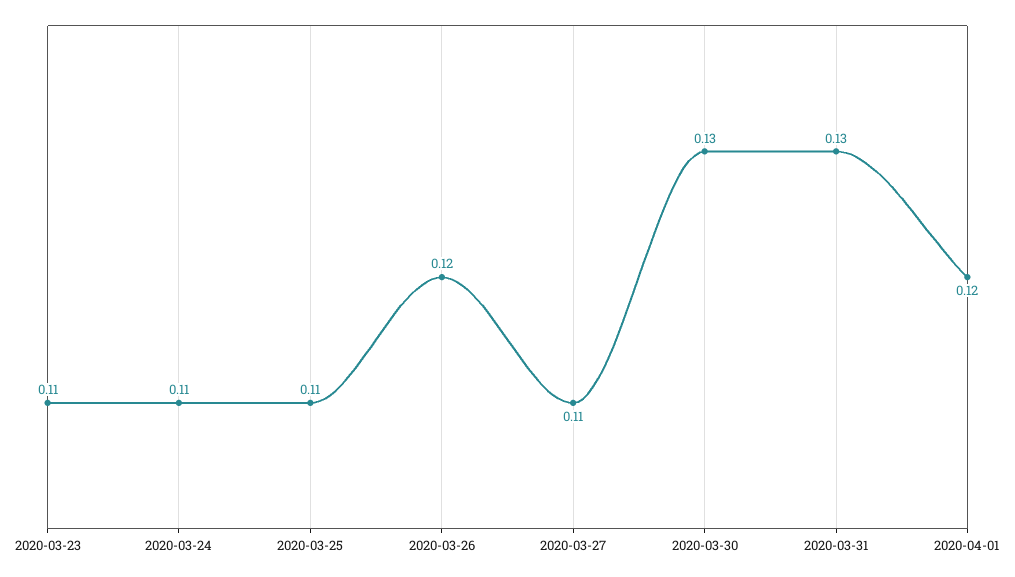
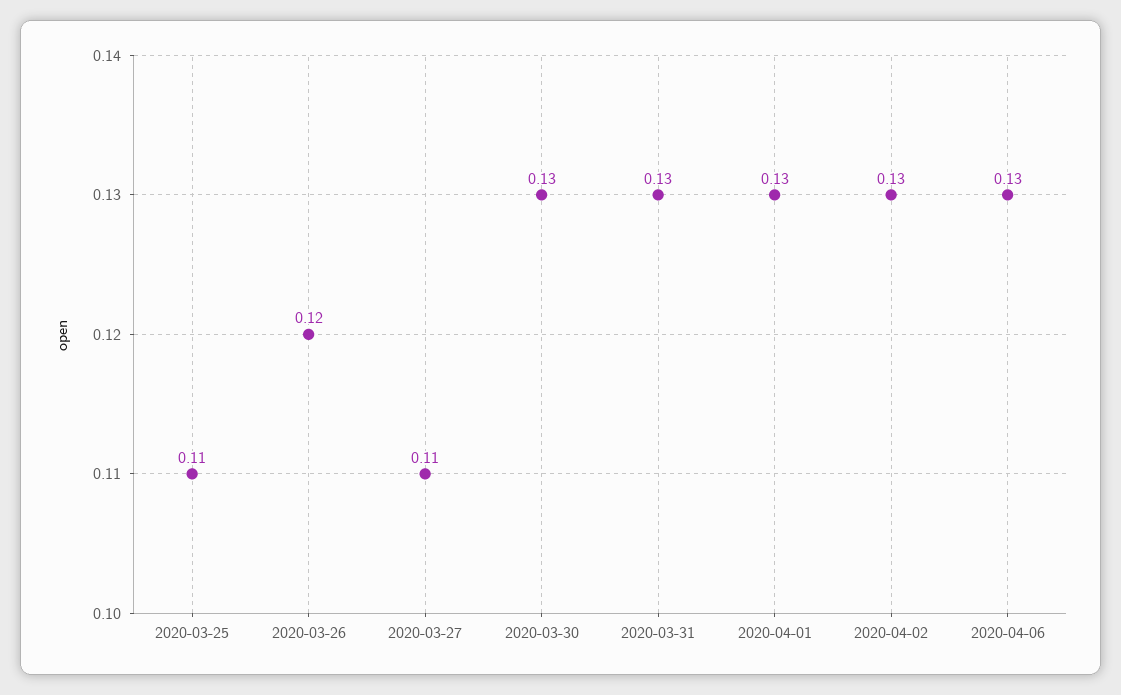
2020-03-23: 0.11 -> none
2020-03-24: 0.11 -> none
2020-04-01: 0.12 -> 0.13
2020-04-02: none -> 0.13
2020-04-06: none -> 0.13

